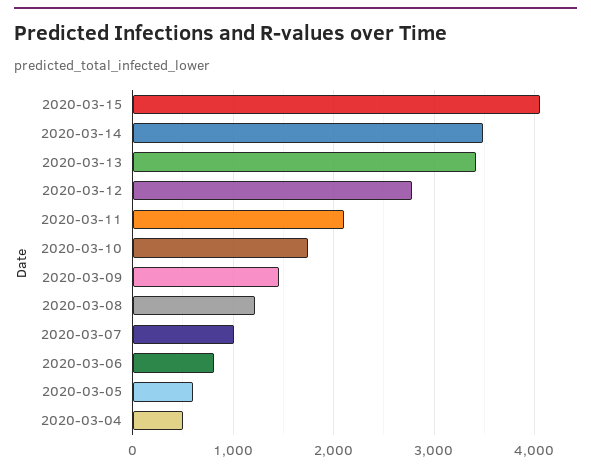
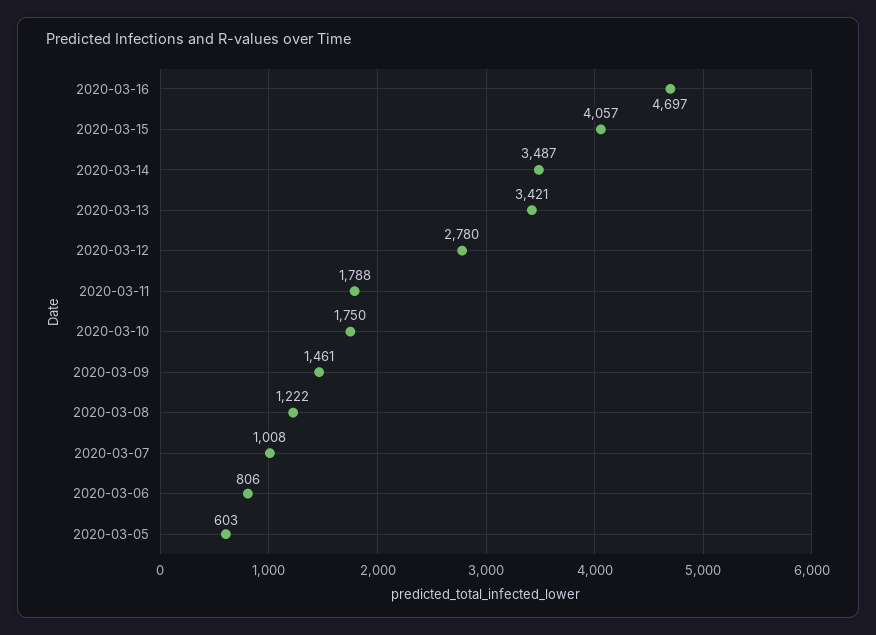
2020-03-11: 2100 -> 1788
2020-03-04: 500 -> none
2020-03-16: none -> 4697

